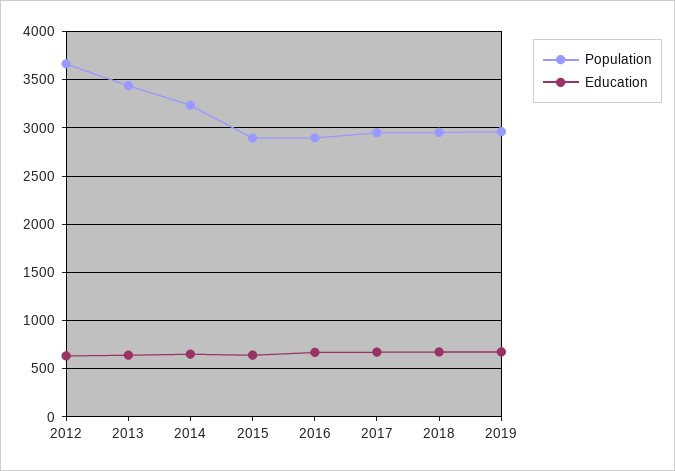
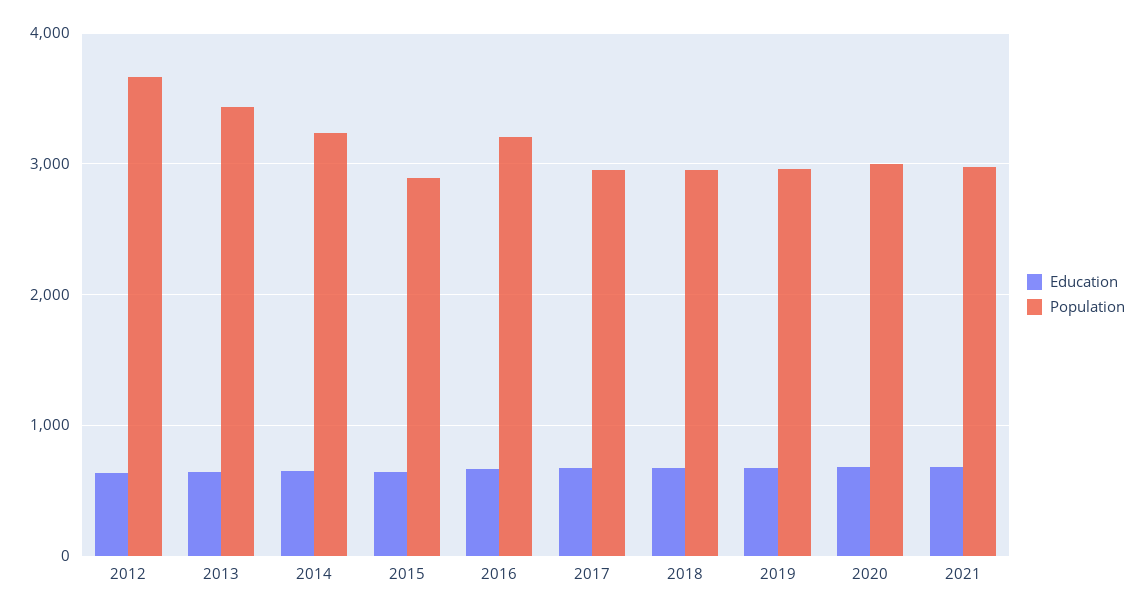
Population, 2016: 2900 -> 3200
Education, 2020: none -> 700
Population, 2020: none -> 3000
Education, 2021: none -> 700
Population, 2021: none -> 3000

